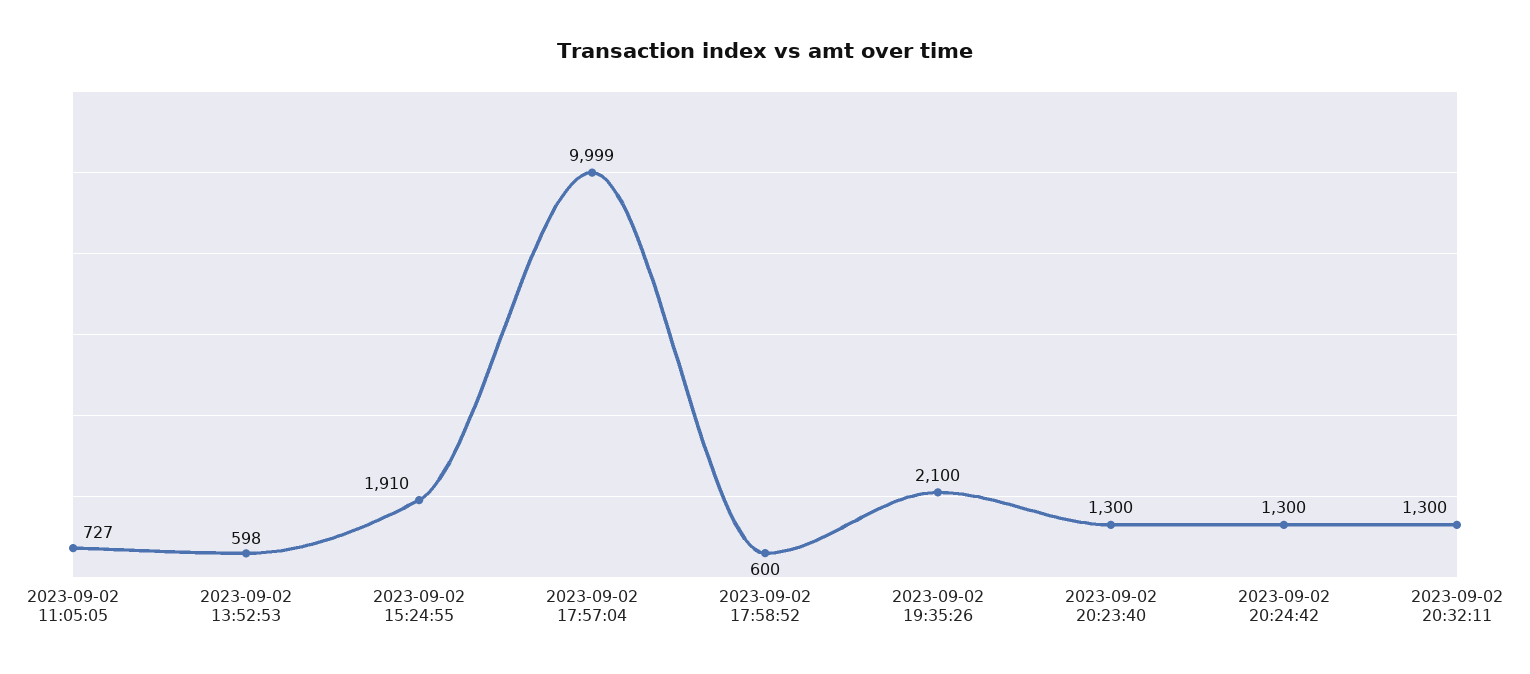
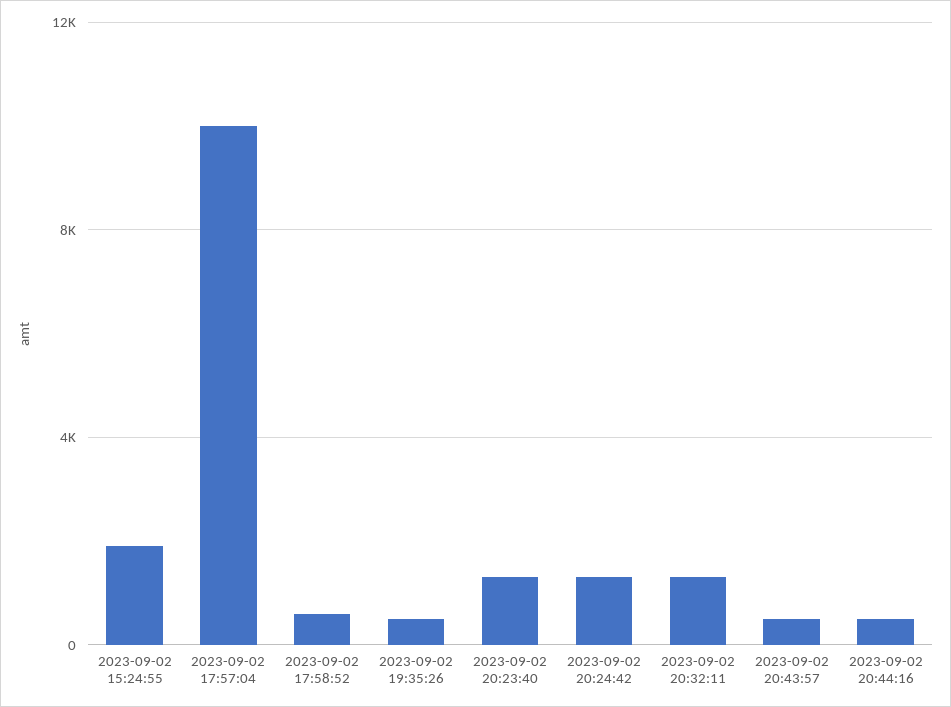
2023-09-02 11:05:05: 727 -> none
2023-09-02 13:52:53: 598 -> none
2023-09-02 19:35:26: 2100 -> 500
2023-09-02 20:43:57: none -> 500
2023-09-02 20:44:16: none -> 500

